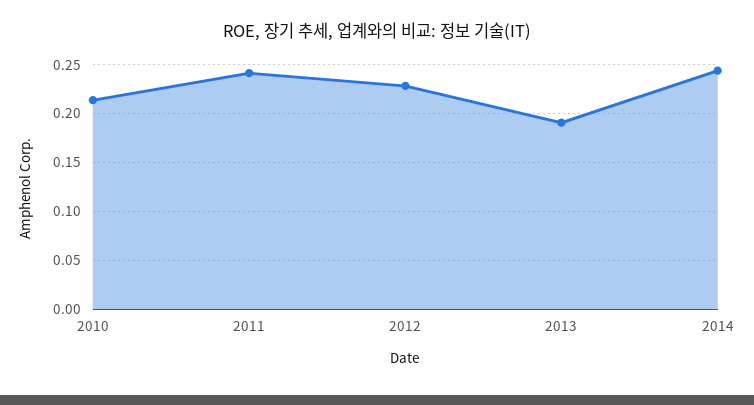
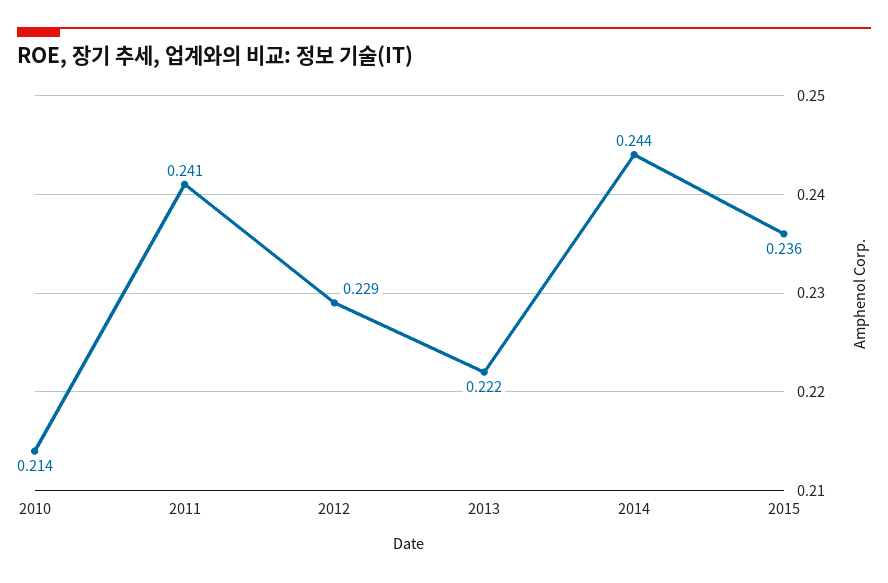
2013: 0.19 -> 0.222
2015: none -> 0.236

